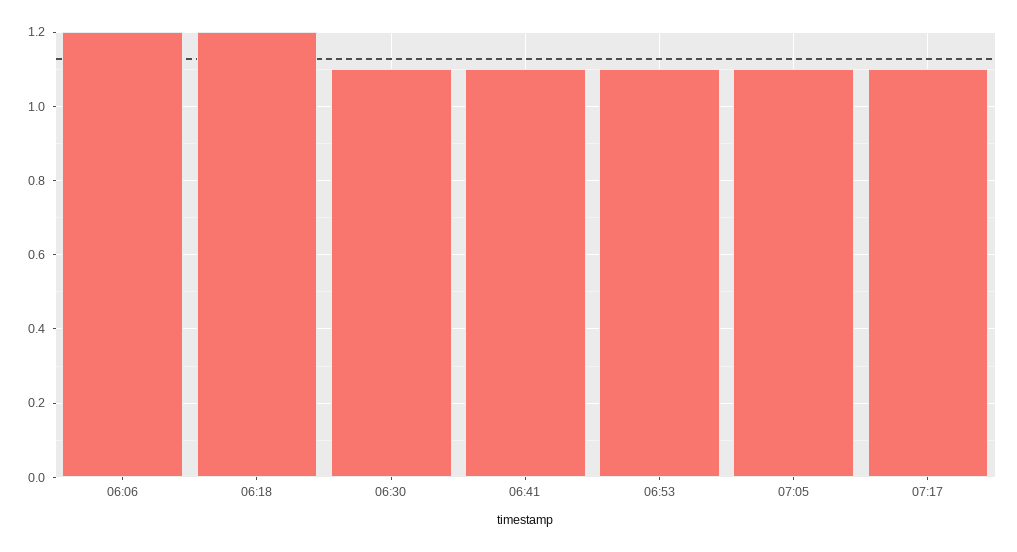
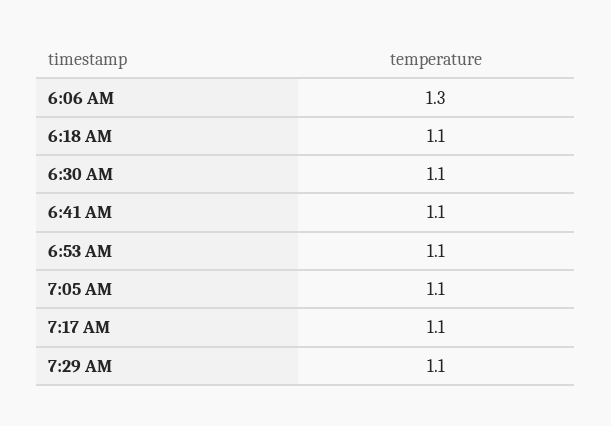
06:06: 1.2 -> 1.3
06:18: 1.2 -> 1.1
7:29 AM: none -> 1.1

